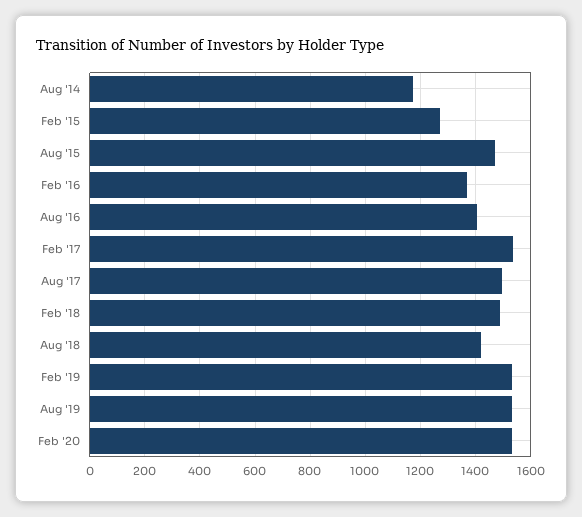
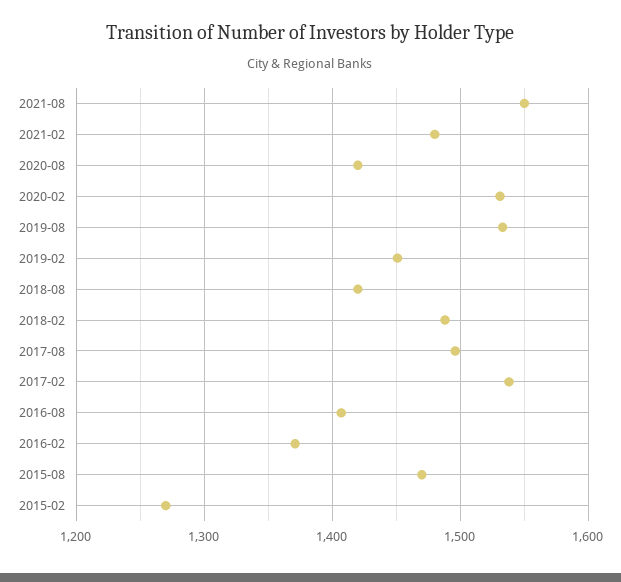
Aug '14: 1175 -> none
Feb '19: 1525 -> 1450
2021-08: none -> 1550
2021-02: none -> 1480
2020-08: none -> 1420

